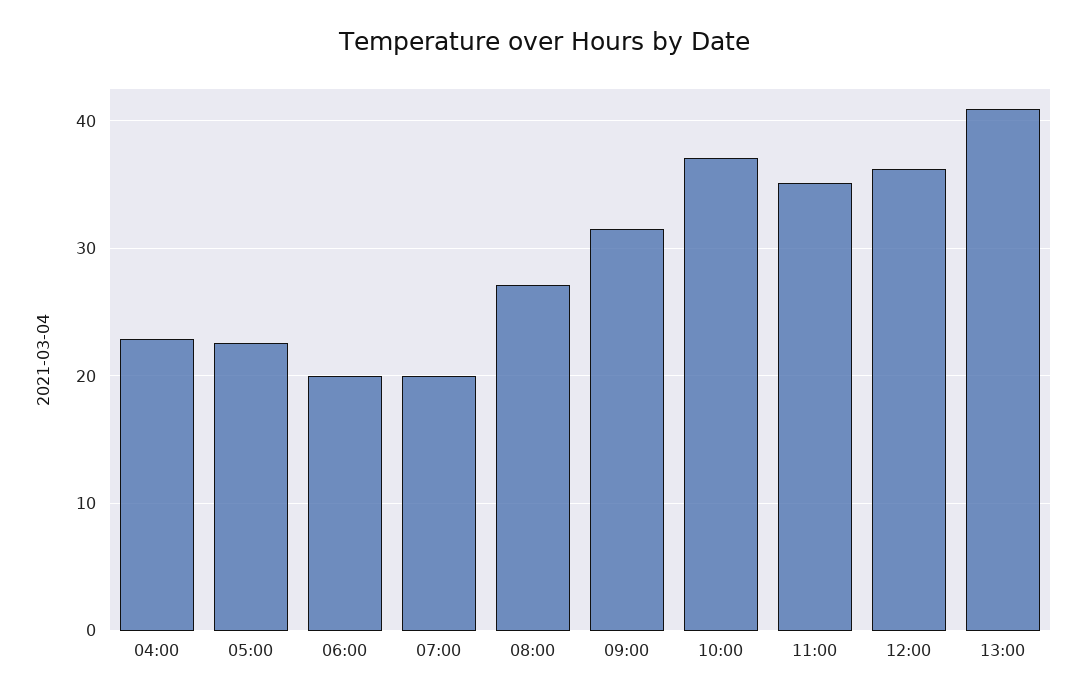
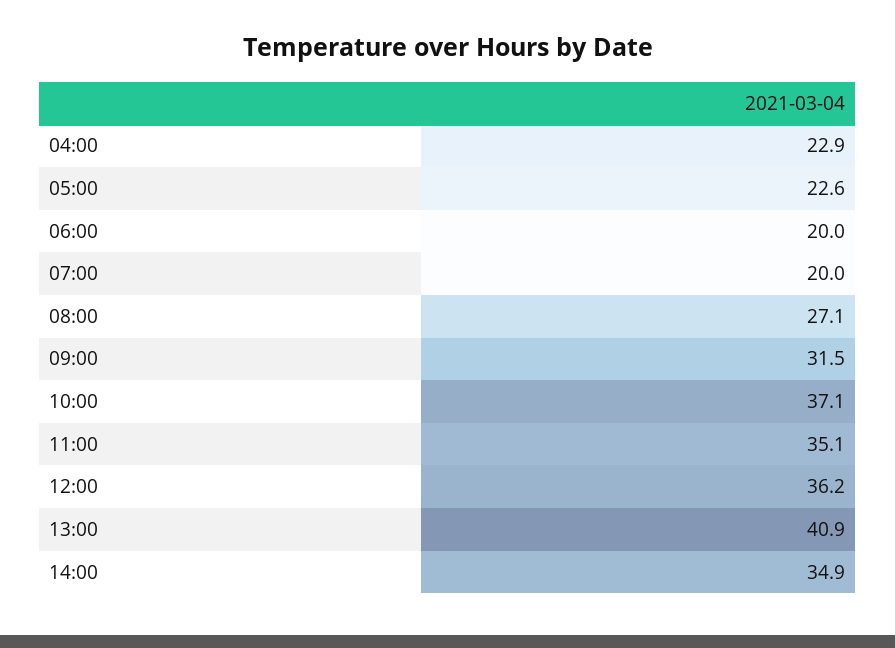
14:00: none -> 34.9

